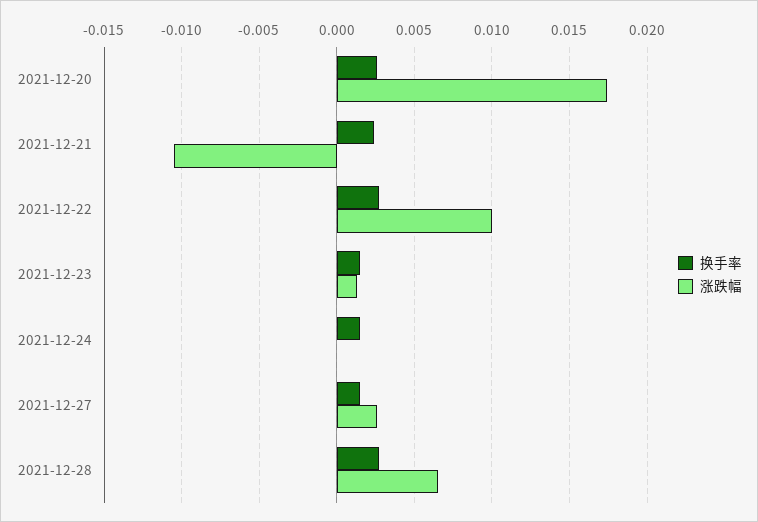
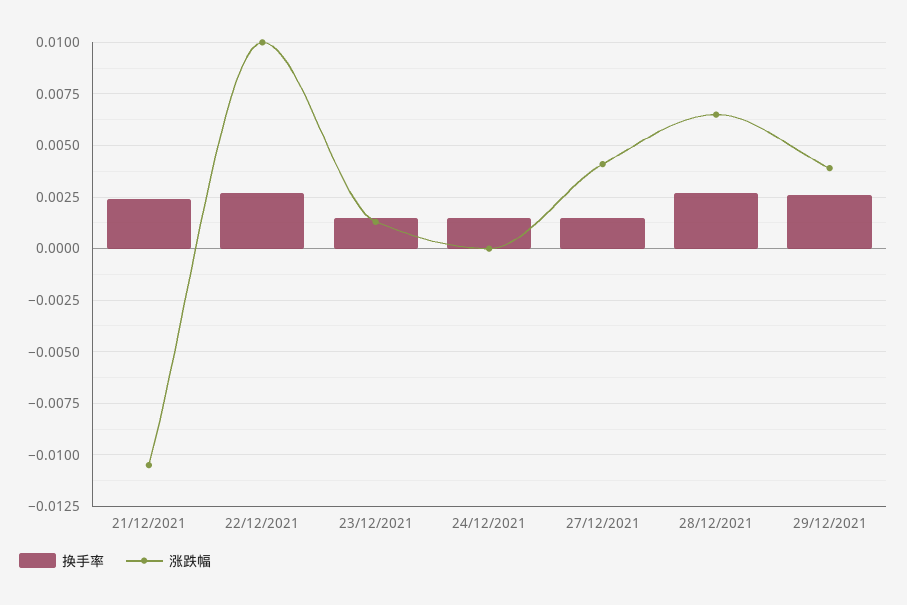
换手率, 2021-12-20: 0.0025 -> none
涨跌幅, 2021-12-20: 0.0175 -> none
涨跌幅, 2021-12-27: 0.0025 -> 0.004
换手率, 29/12/2021: none -> 0.0025
涨跌幅, 29/12/2021: none -> 0.004

